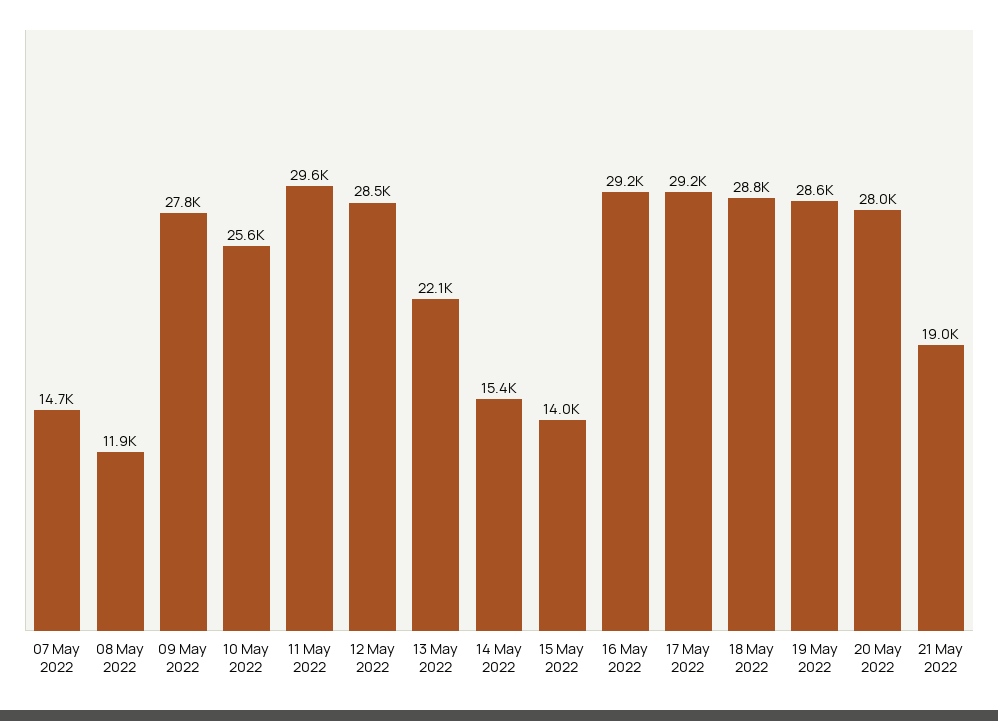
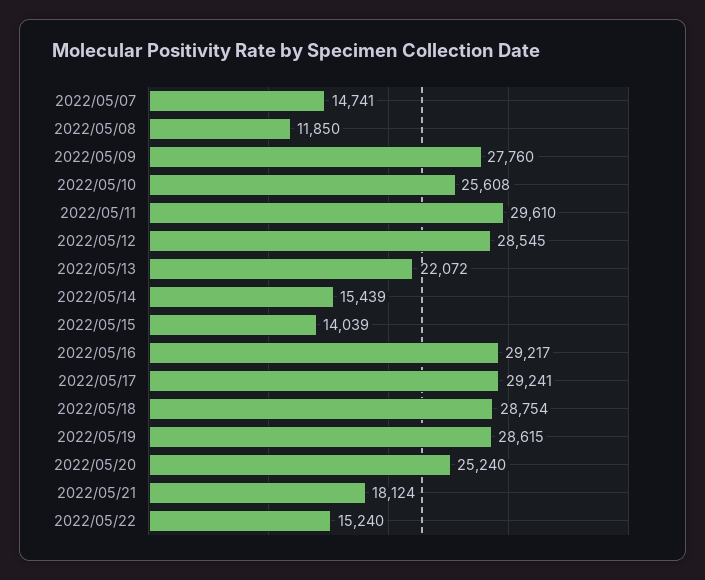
20 May 2022: 28000 -> 25240
21 May 2022: 19000 -> 18124
2022/05/22: none -> 15240

